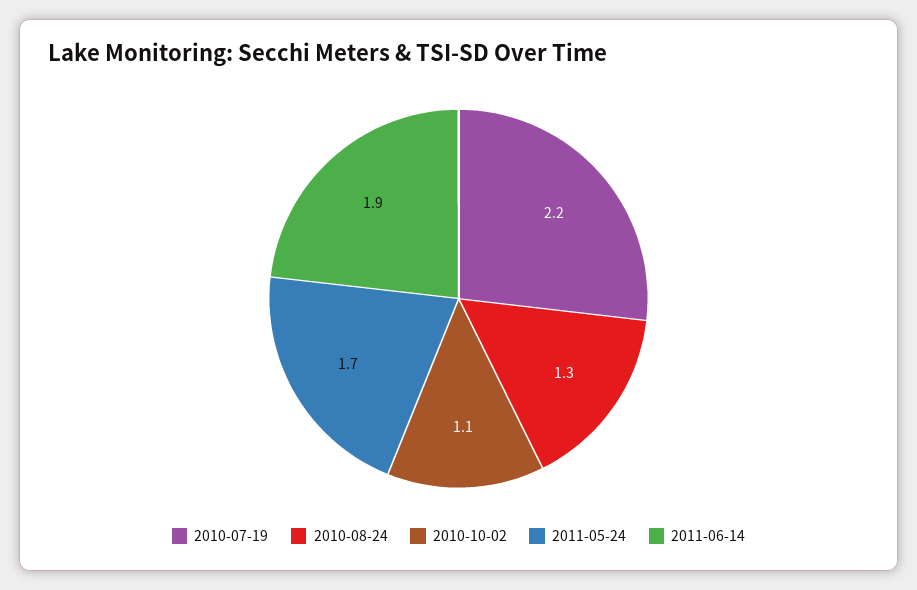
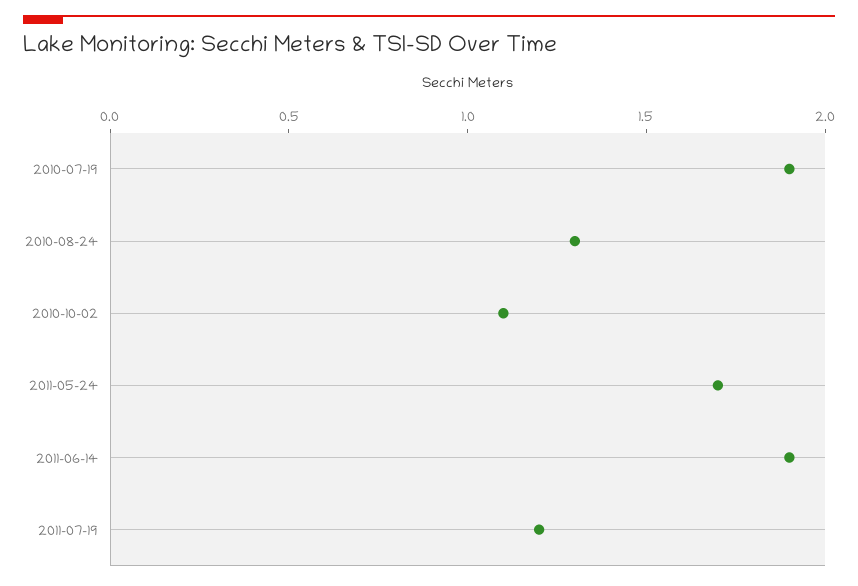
2010-07-19: 2.2 -> 1.9
2011-07-19: none -> 1.2

